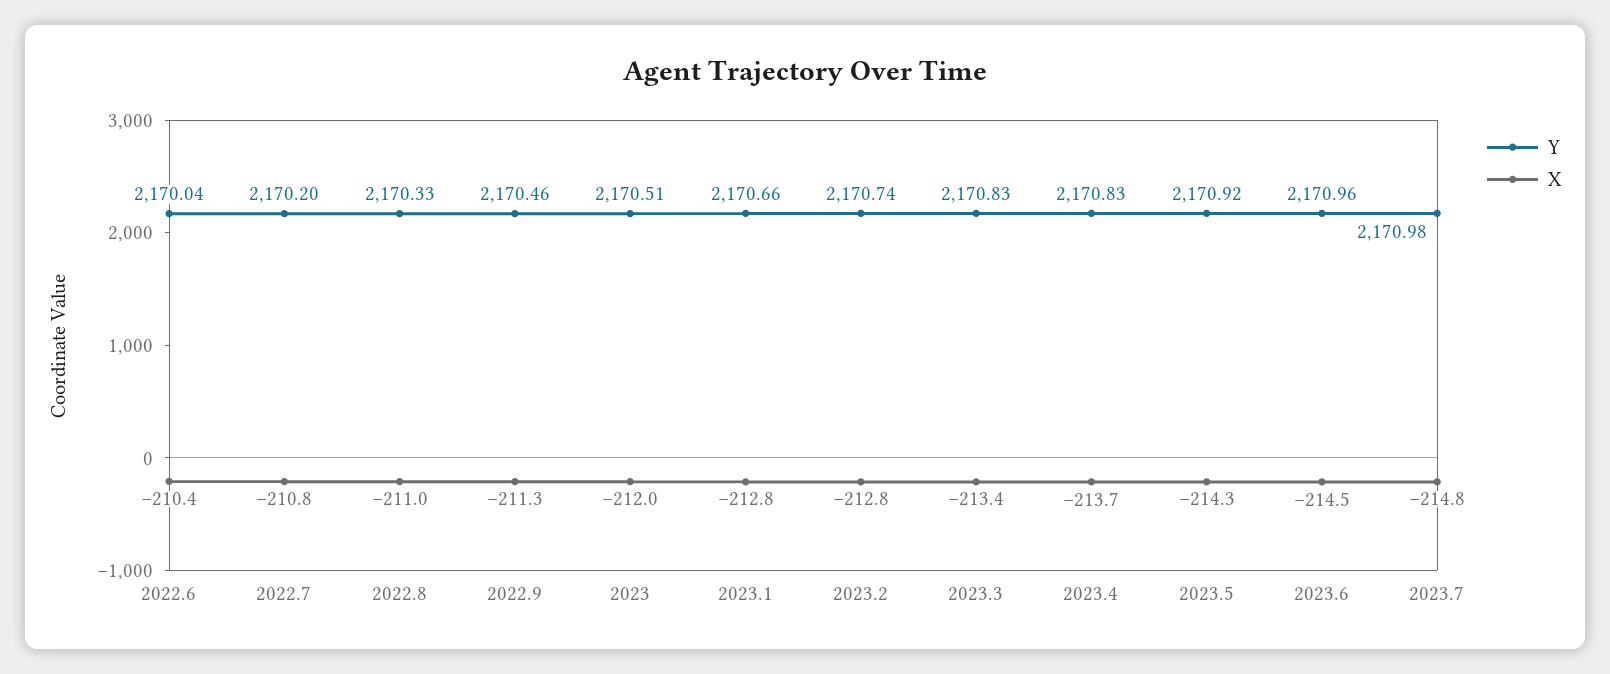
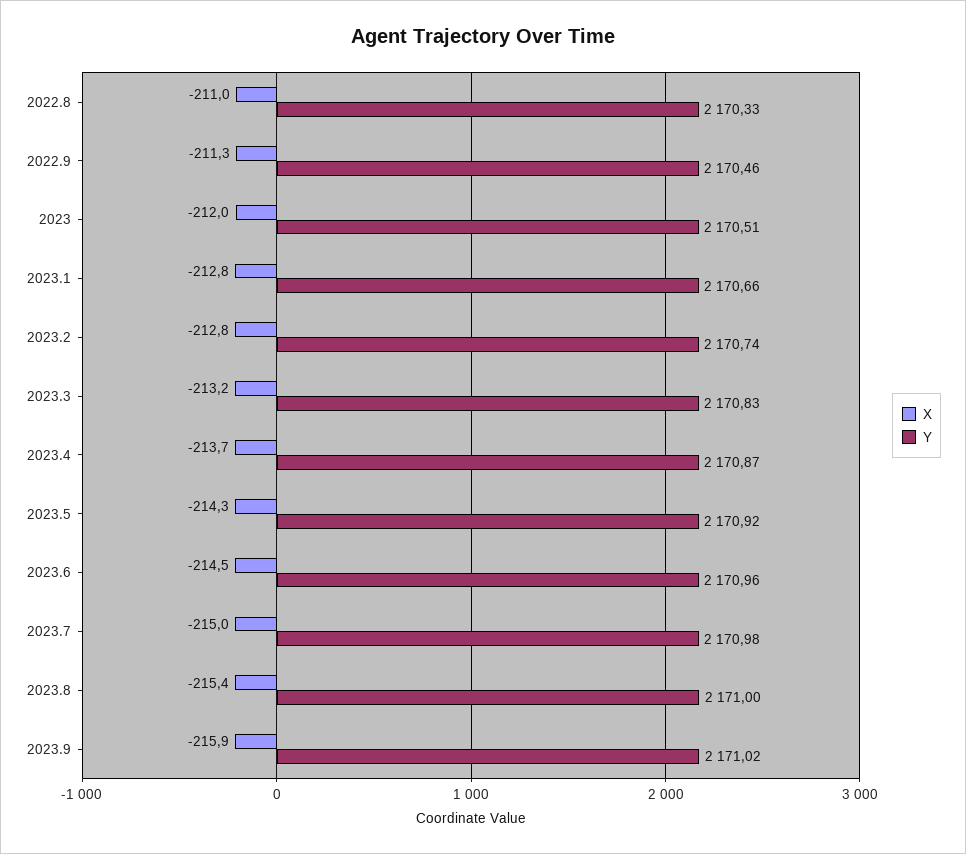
Y, 2022.6: 2170.04 -> none
X, 2022.6: -210.4 -> none
Y, 2022.7: 2170.2 -> none
X, 2022.7: -210.8 -> none
X, 2023.3: -213.4 -> -213.2
Y, 2023.4: 2170.83 -> 2170.87
X, 2023.7: -214.8 -> -215
X, 2023.8: none -> -215.4
Y, 2023.8: none -> 2171
X, 2023.9: none -> -215.9
Y, 2023.9: none -> 2171.02

